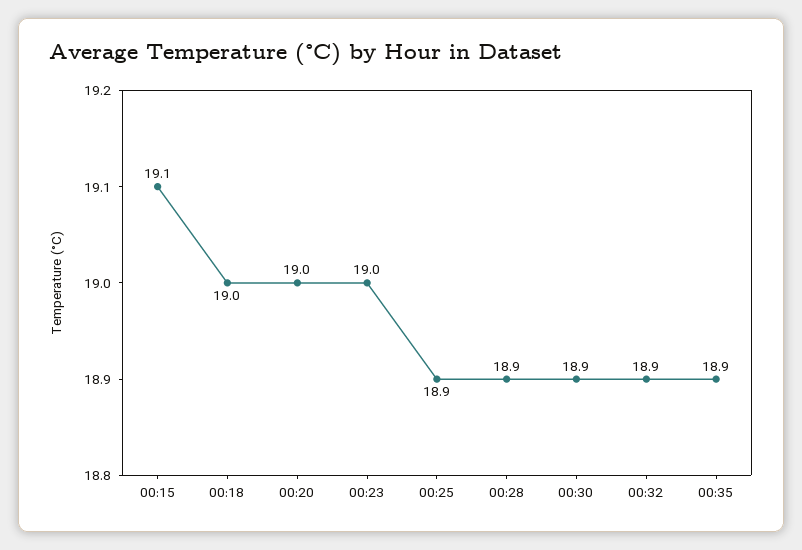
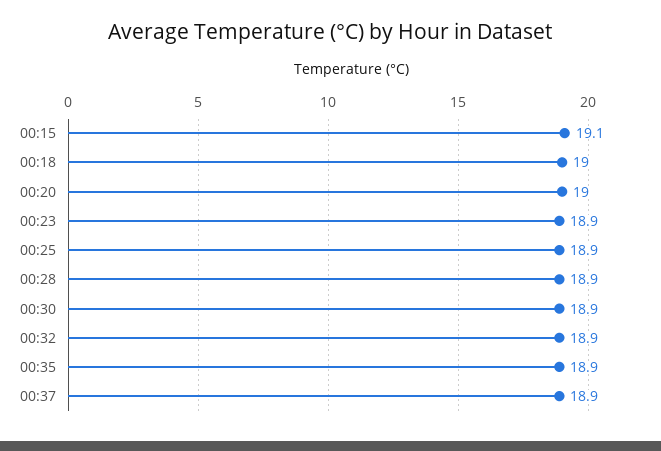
00:23: 19 -> 18.9
00:37: none -> 18.9

